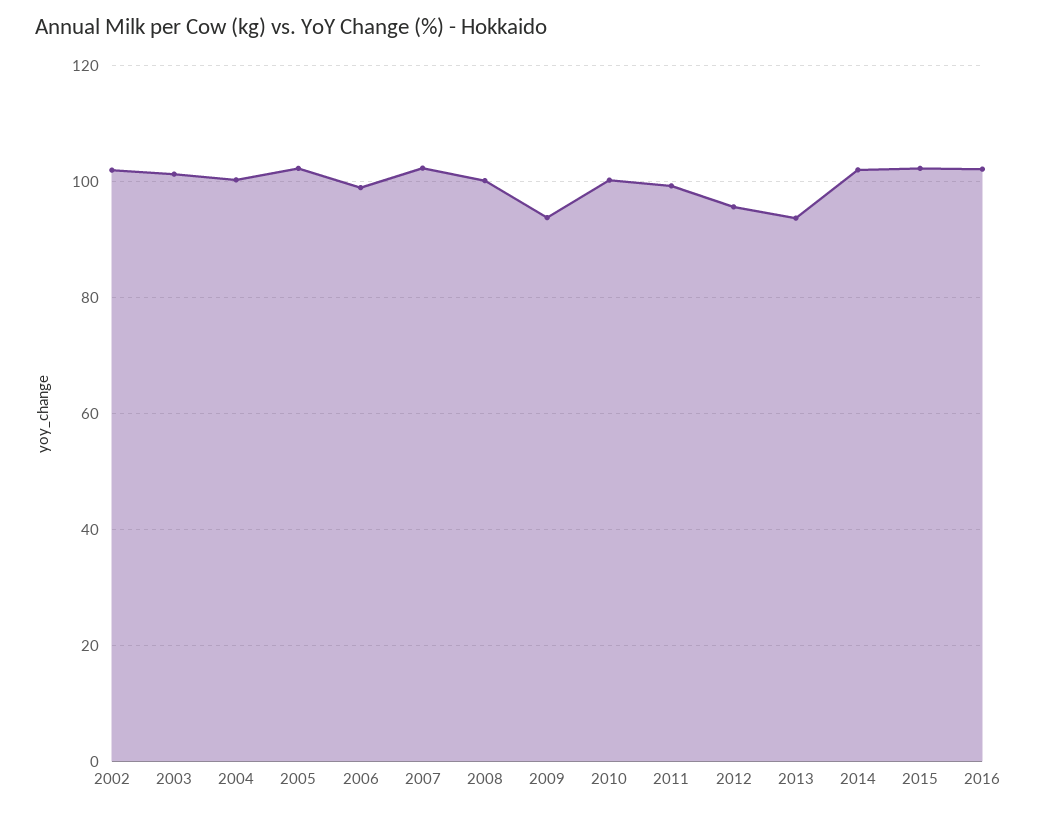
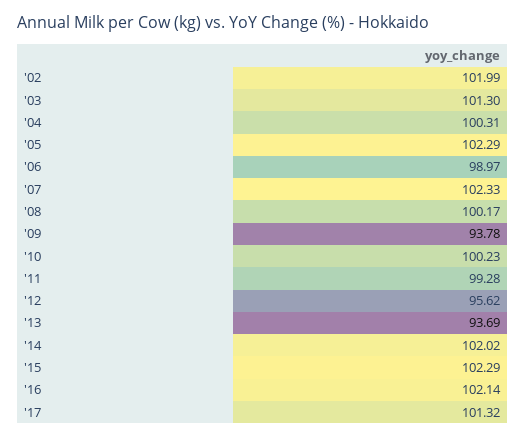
'17: none -> 101.32

